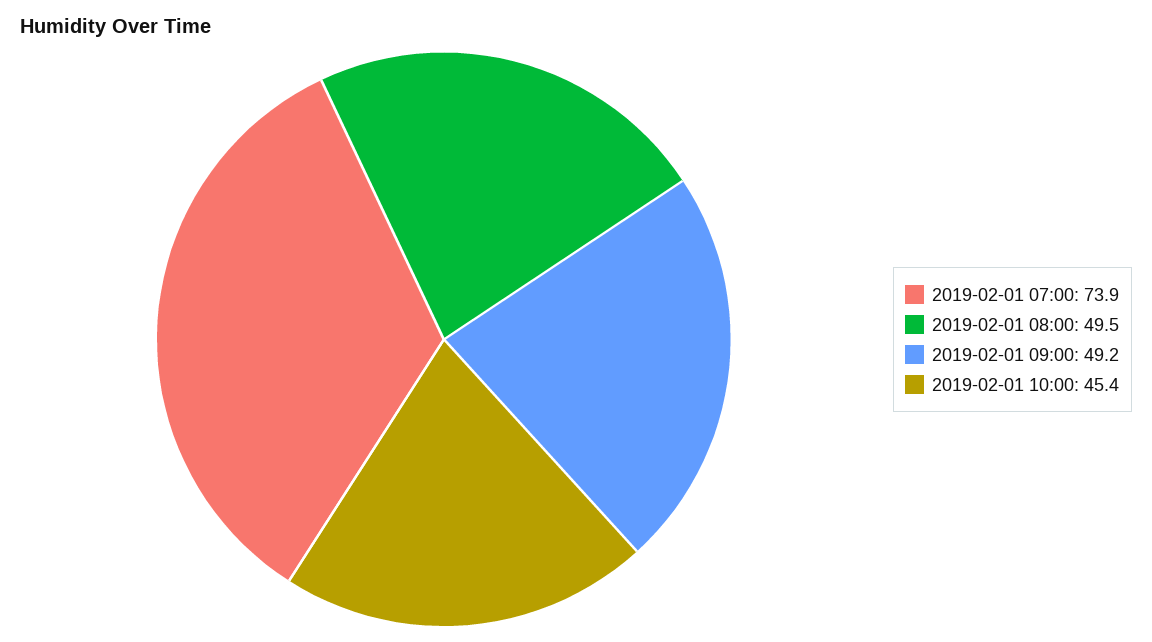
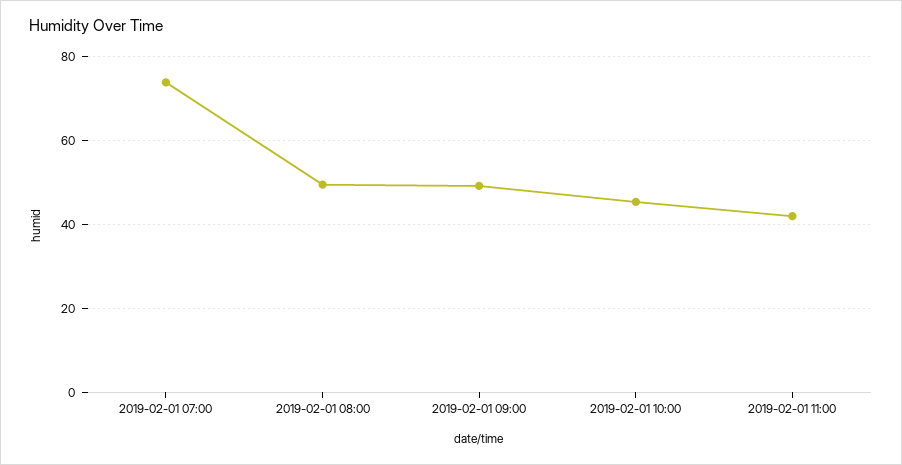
2019-02-01 11:00: none -> 42

